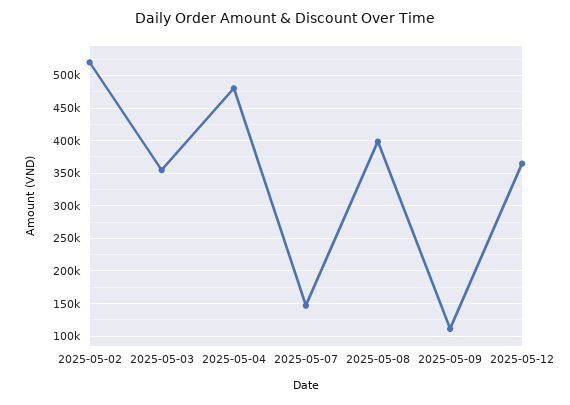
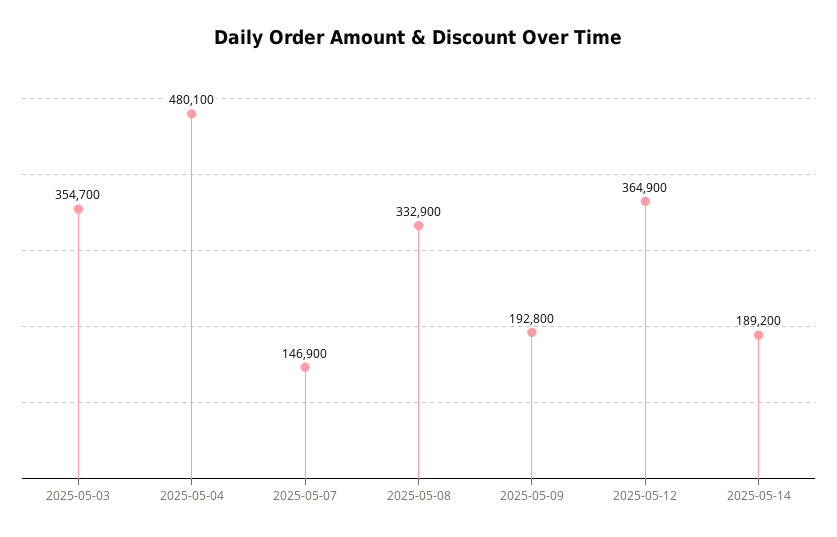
2025-05-02: 520000 -> none
2025-05-08: 400000 -> 332900
2025-05-09: 110000 -> 192800
2025-05-14: none -> 189200

